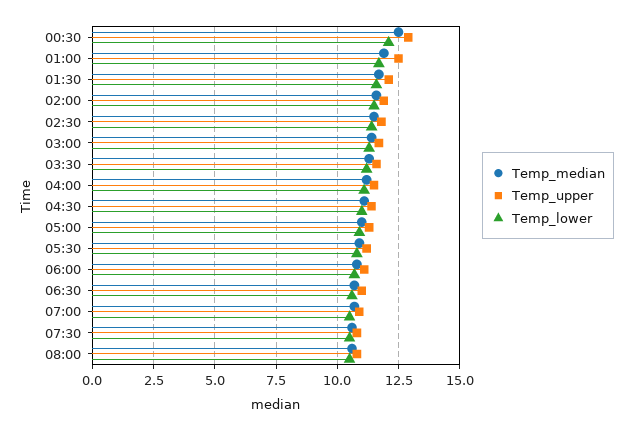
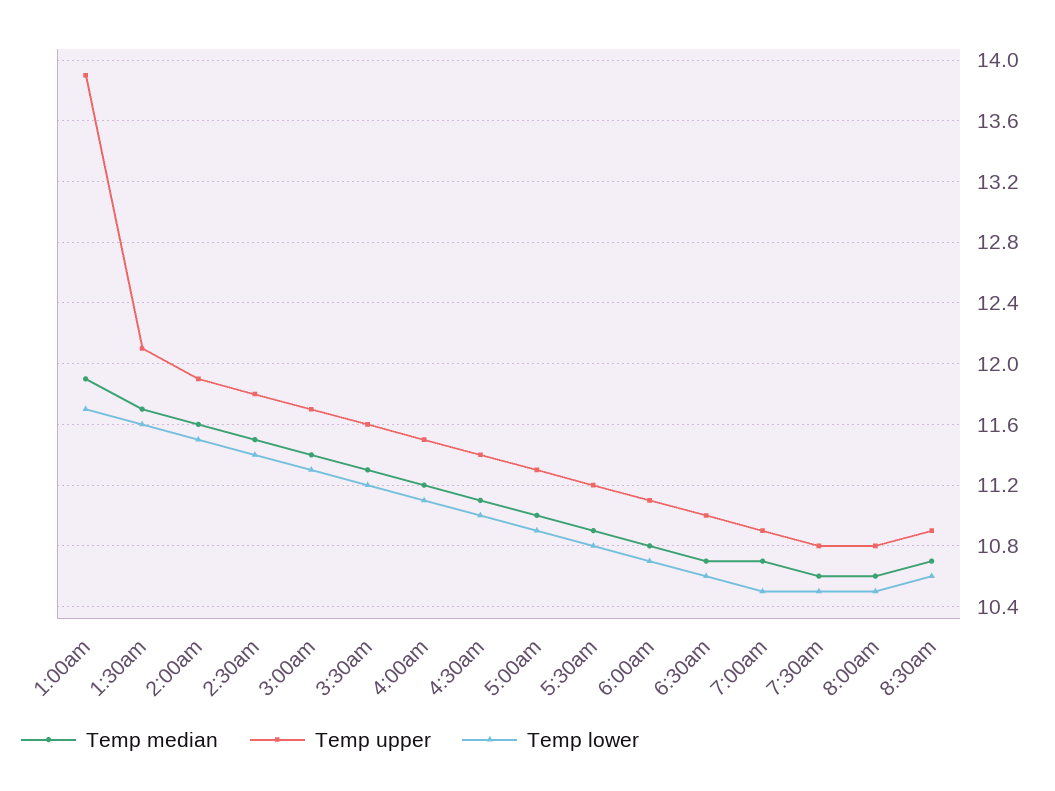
Temp_median, 00:30: 12.5 -> none
Temp_upper, 00:30: 13 -> none
Temp_lower, 00:30: 12 -> none
Temp_upper, 01:00: 12.5 -> 13.9
Temp_median, 8:30am: none -> 10.7
Temp_upper, 8:30am: none -> 10.9
Temp_lower, 8:30am: none -> 10.6

